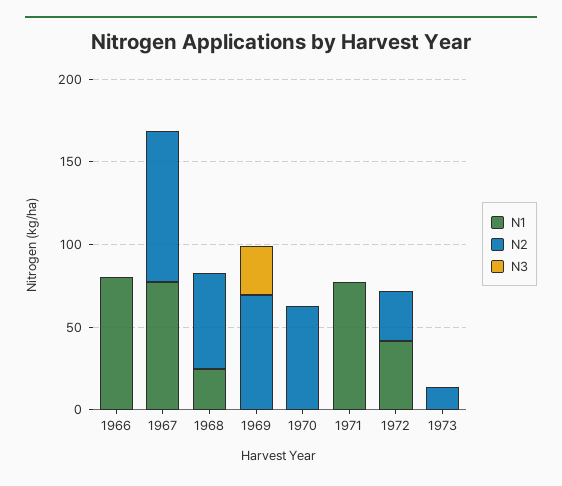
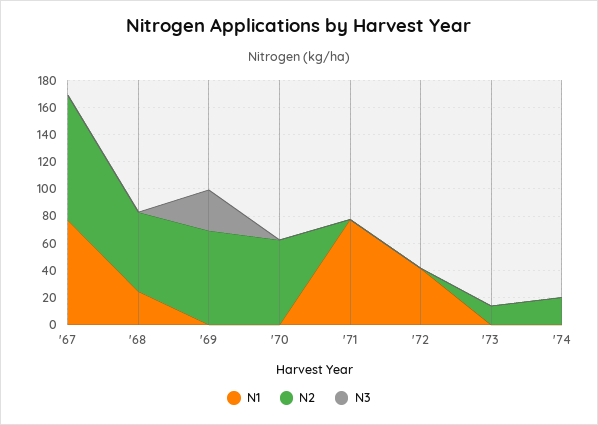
N1, 1966: 80 -> none
N2, 1966: 0 -> none
N3, 1966: 0 -> none
N2, 1972: 30 -> 0
N1, '74: none -> 0
N2, '74: none -> 20
N3, '74: none -> 0

